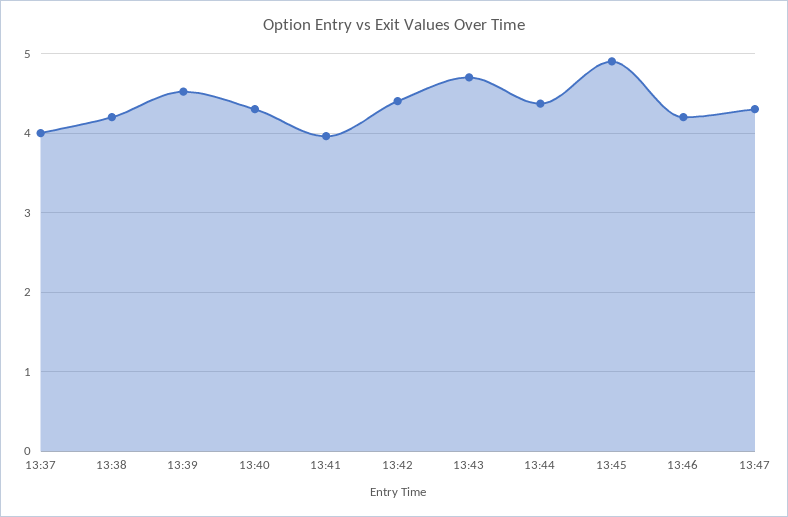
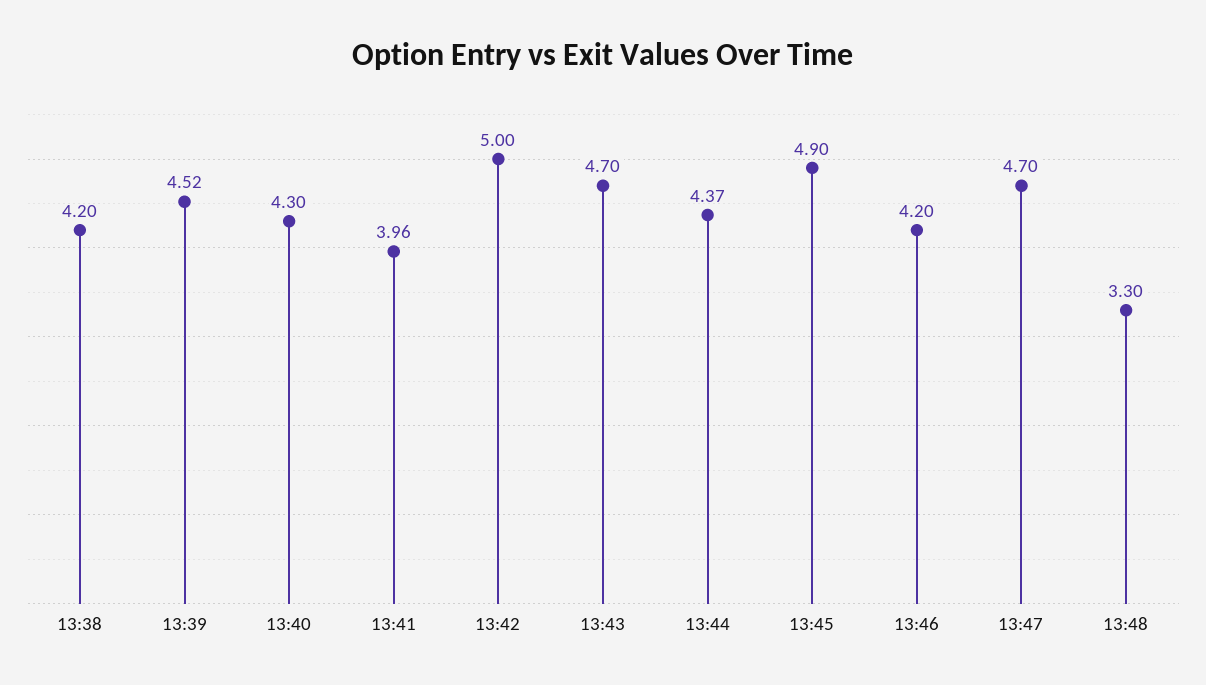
13:37: 4 -> none
13:42: 4.4 -> 5
13:47: 4.3 -> 4.7
13:48: none -> 3.3

